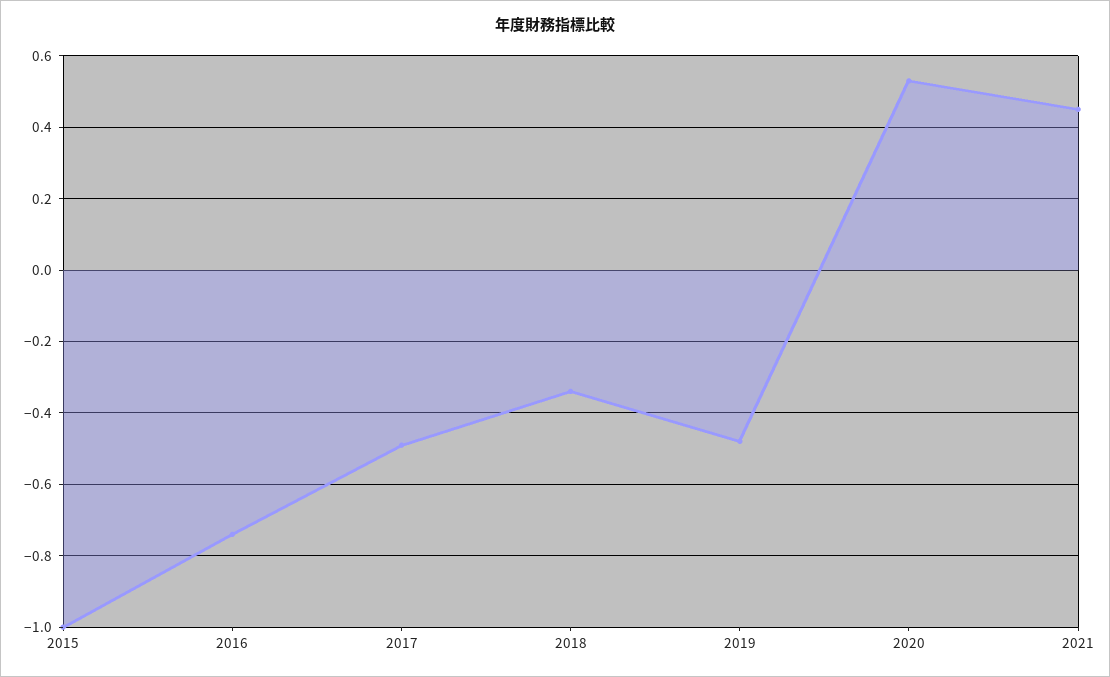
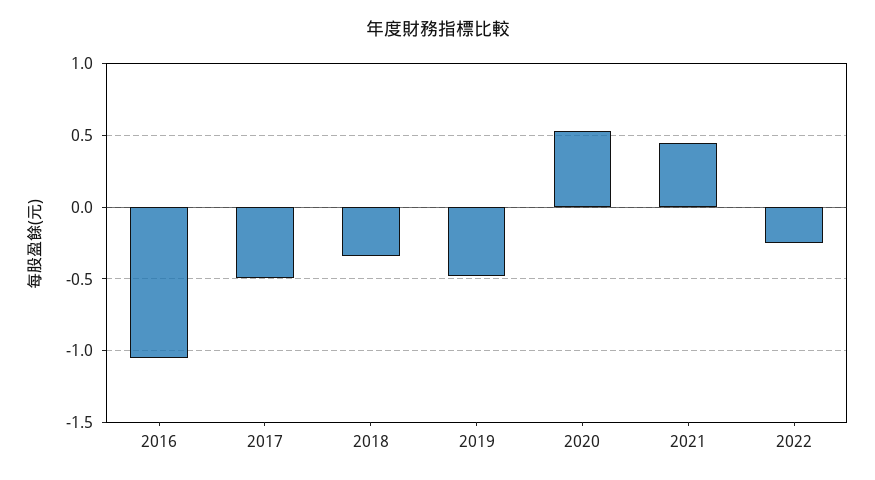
2015: -1 -> none
2016: -0.75 -> -1.05
2022: none -> -0.25

